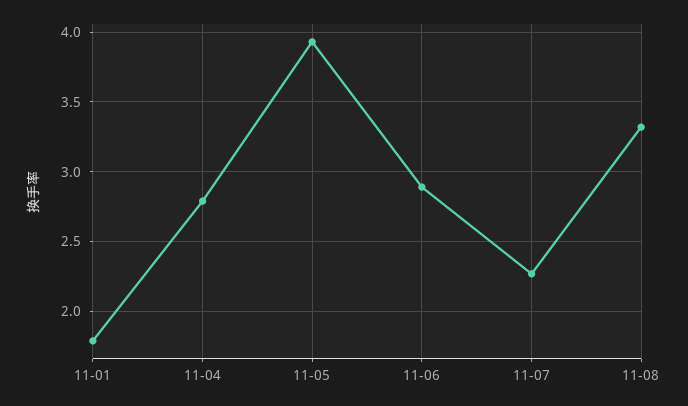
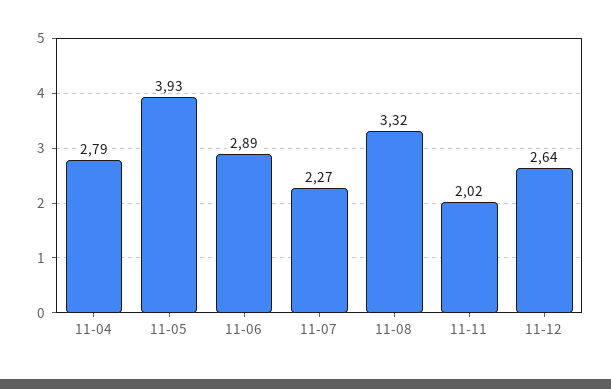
11-01: 1.8 -> none
11-11: none -> 2.02
11-12: none -> 2.64

